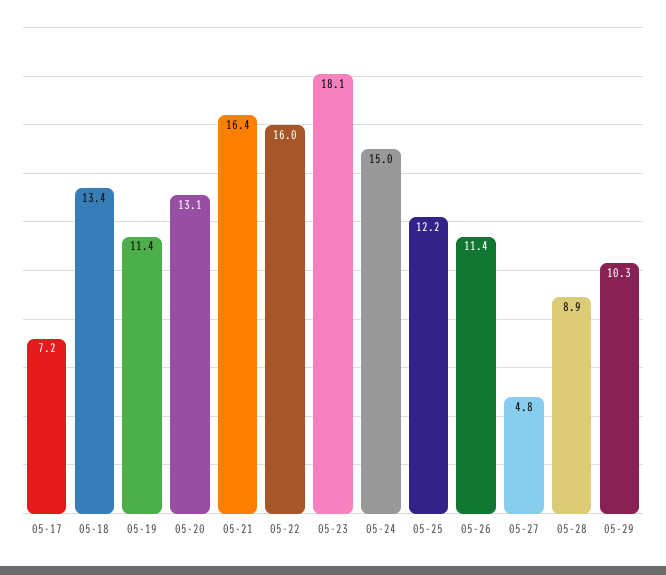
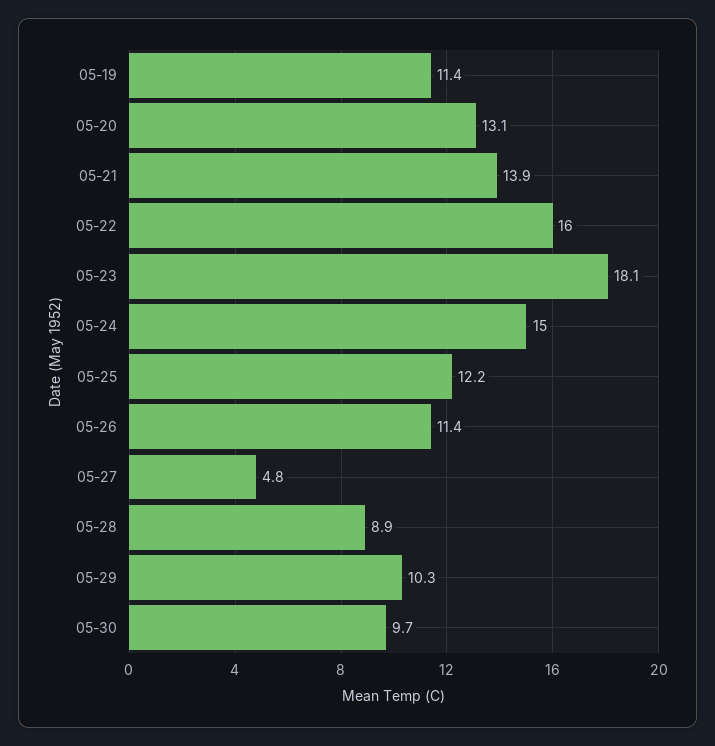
05-17: 7.2 -> none
05-18: 13.4 -> none
05-21: 16.4 -> 13.9
05-30: none -> 9.7

